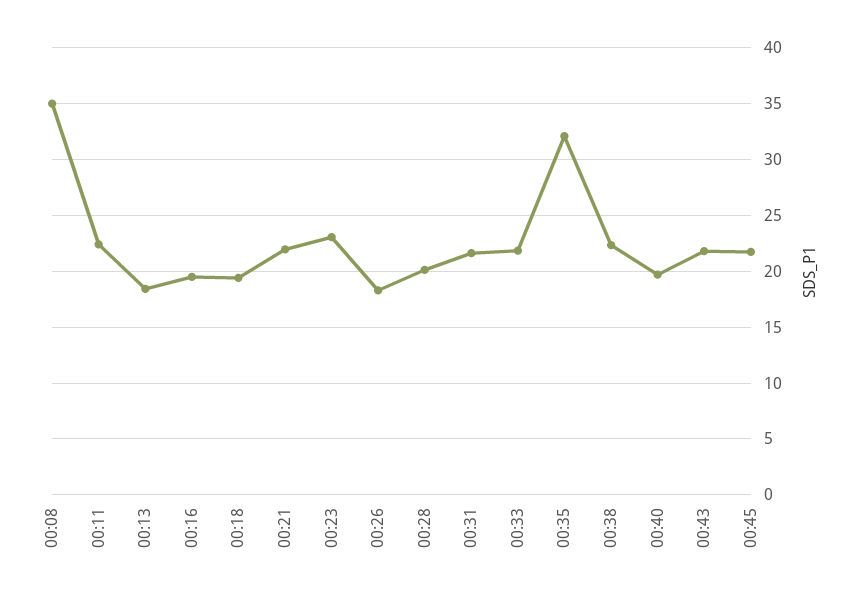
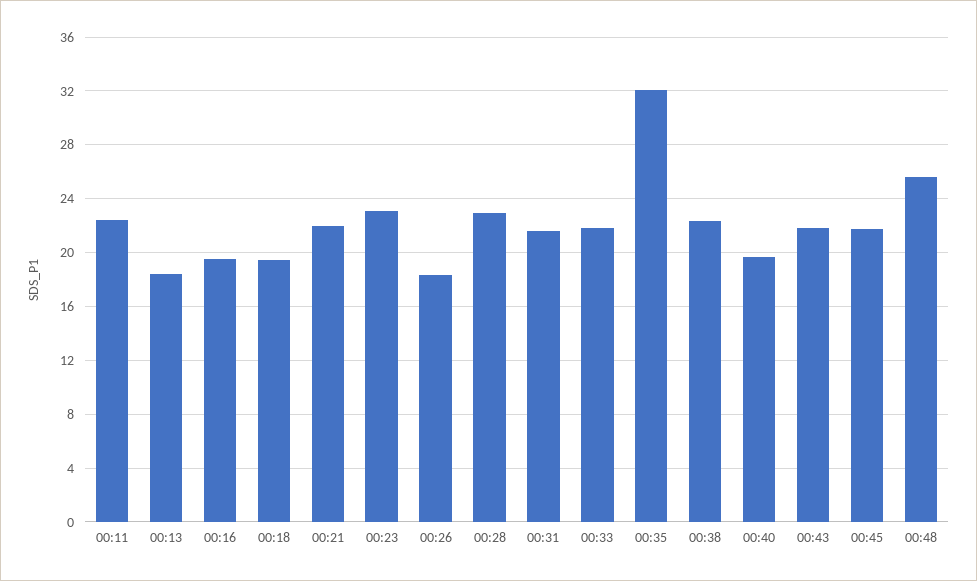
00:08: 35 -> none
00:28: 20 -> 23
00:48: none -> 25.5

